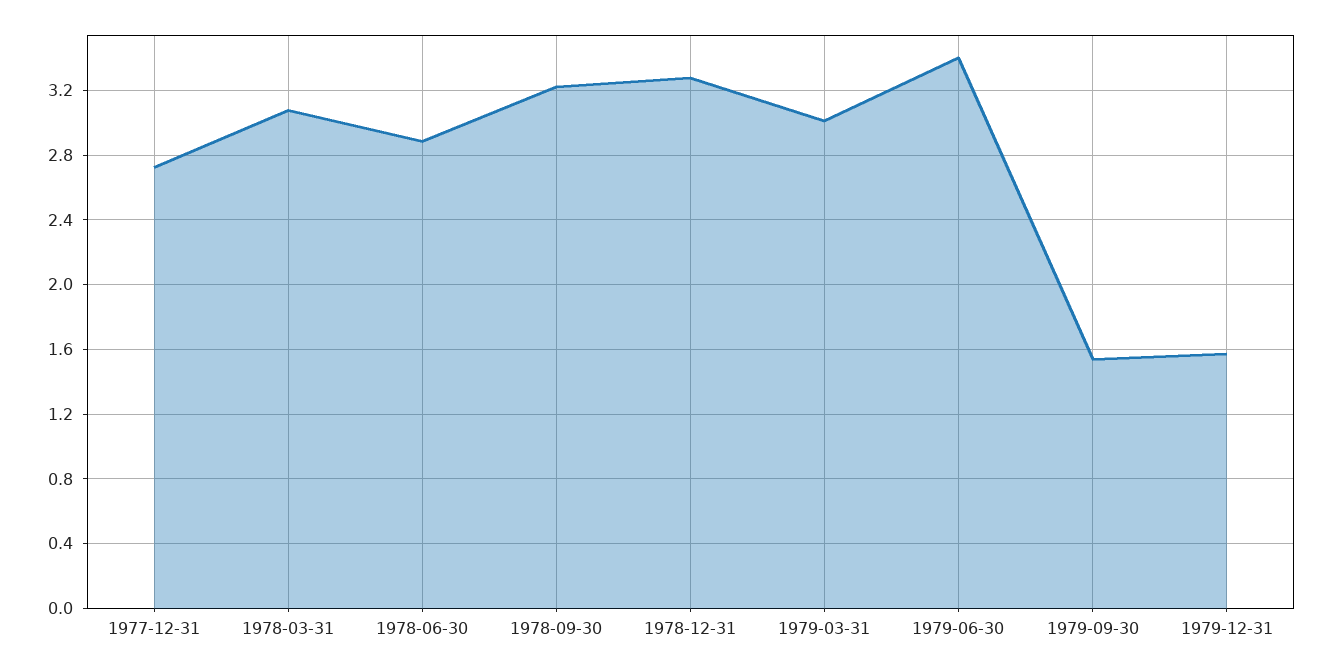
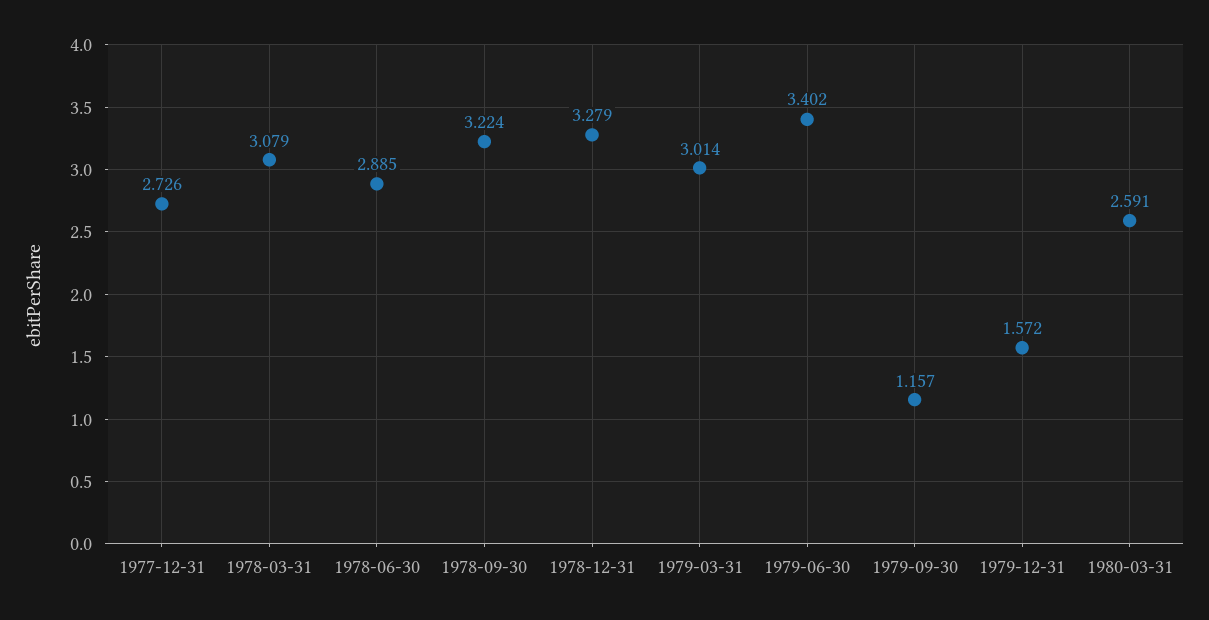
1979-09-30: 1.55 -> 1.157
1980-03-31: none -> 2.591

